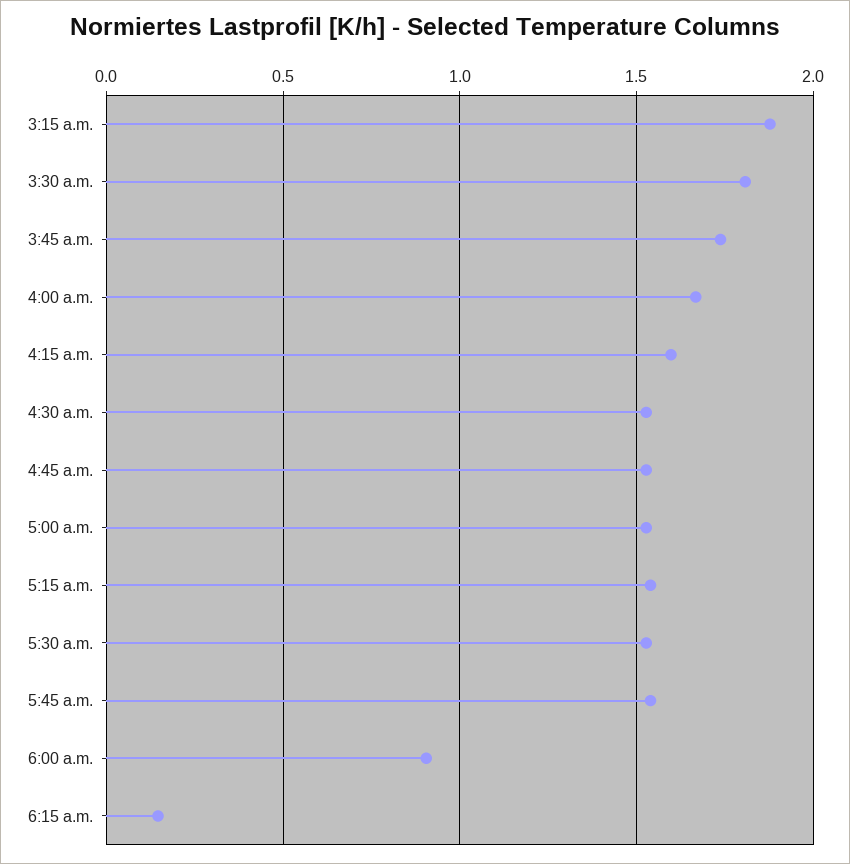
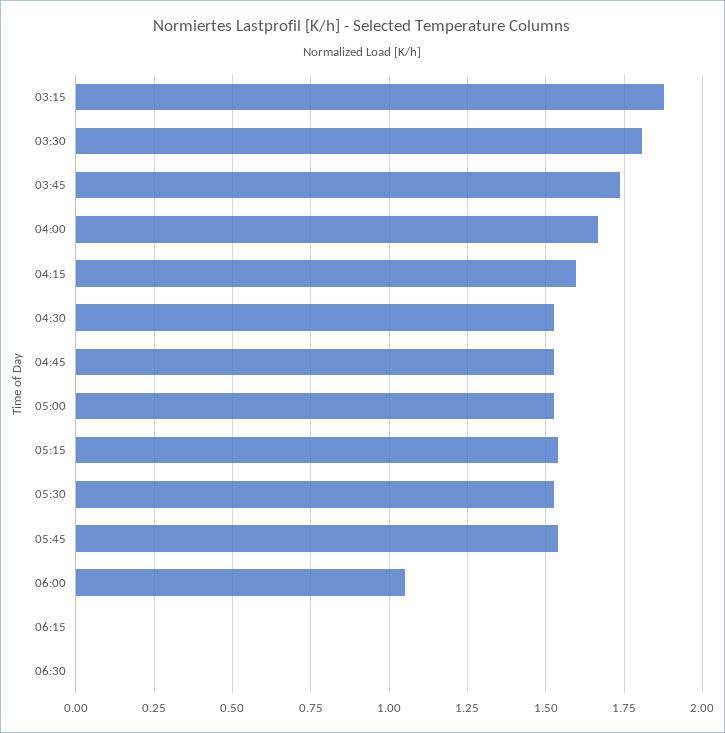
6:00 a.m.: 0.9 -> 1.05
6:15 a.m.: 0.15 -> 0
06:30: none -> 0

